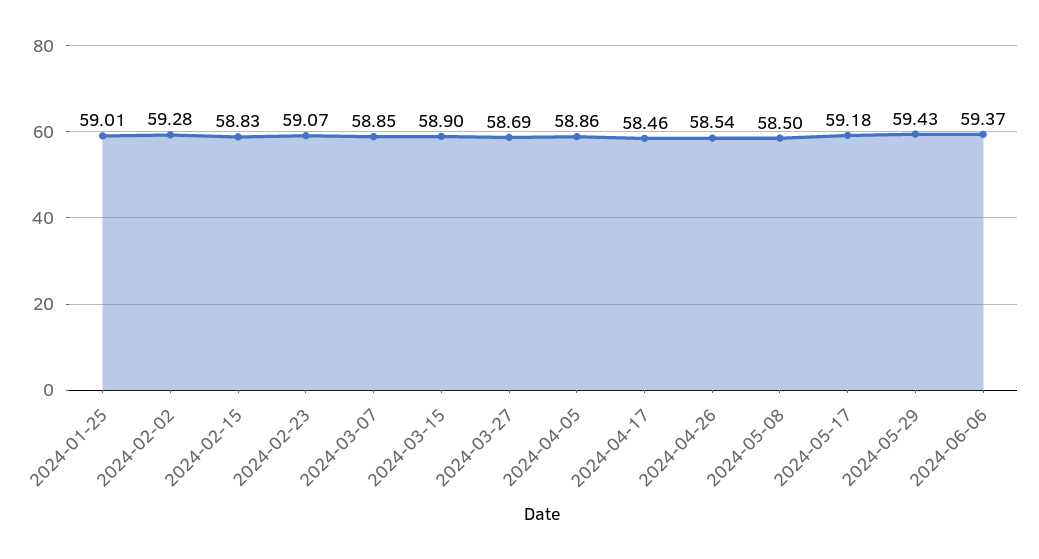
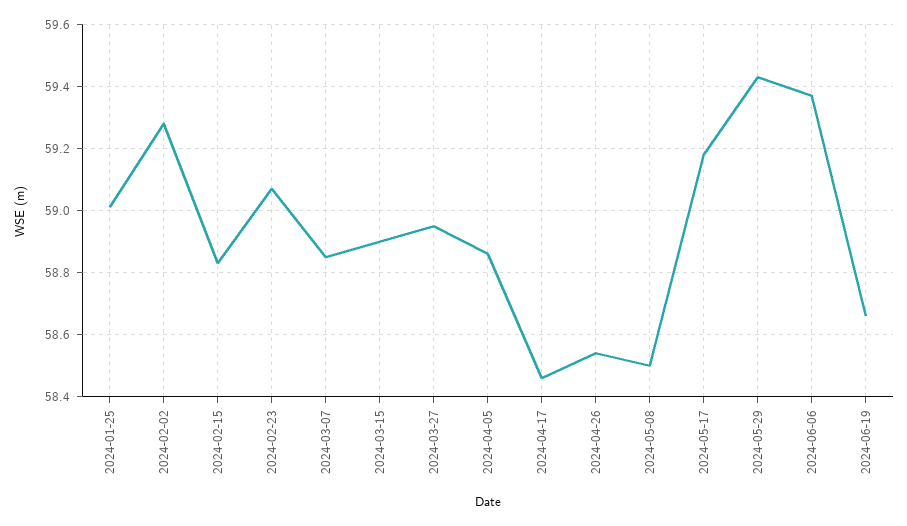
2024-03-27: 58.69 -> 58.95
2024-06-19: none -> 58.65

